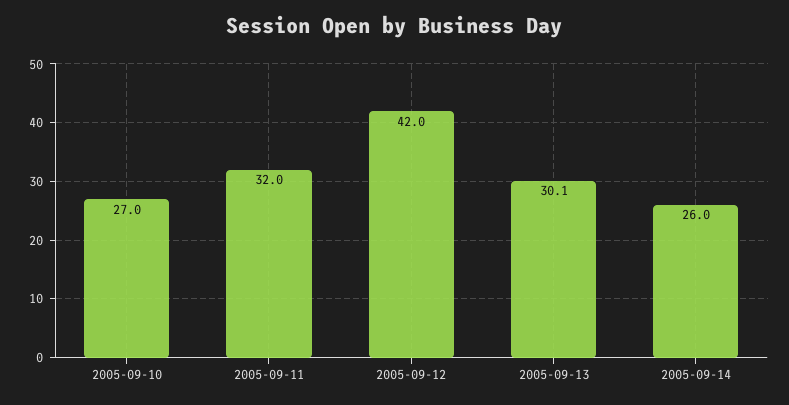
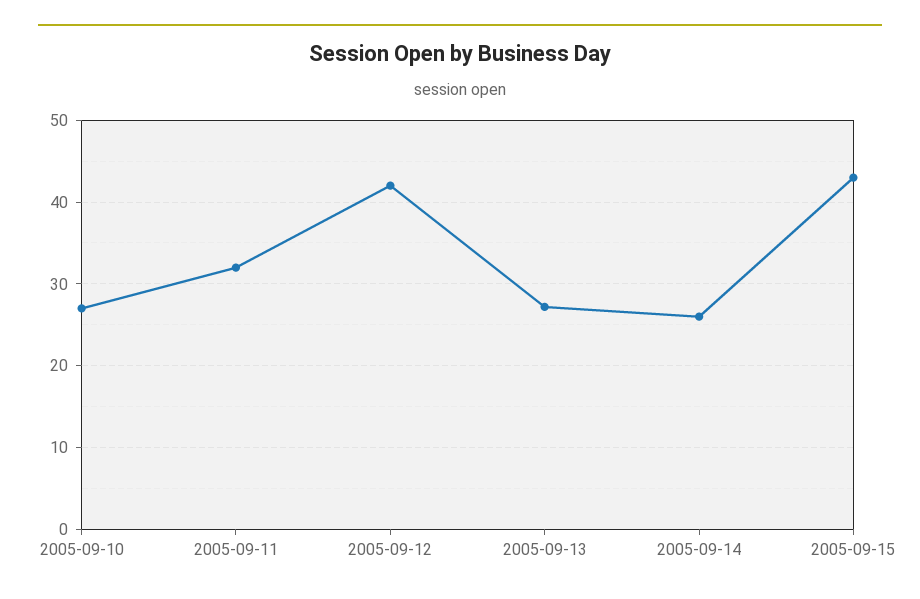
2005-09-13: 30.1 -> 27
2005-09-15: none -> 43

